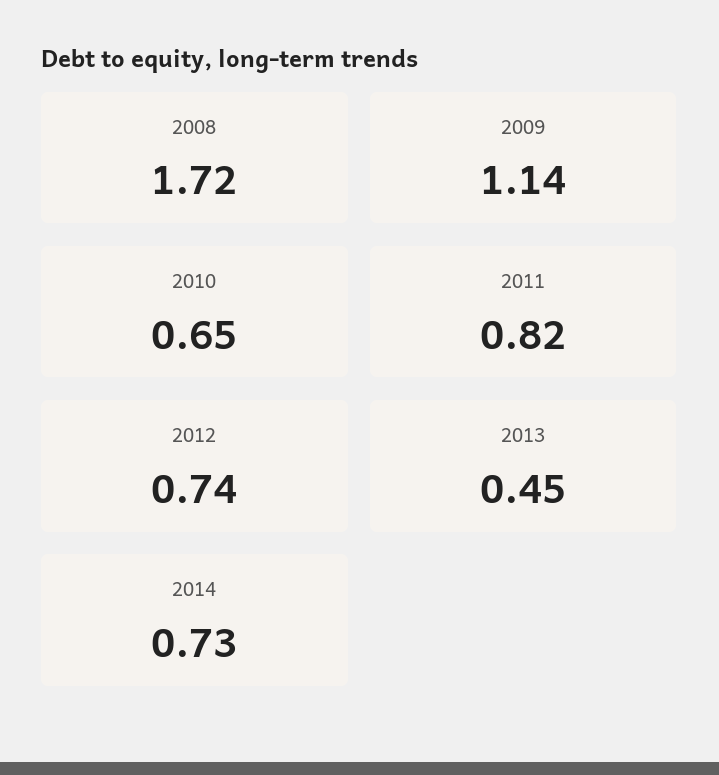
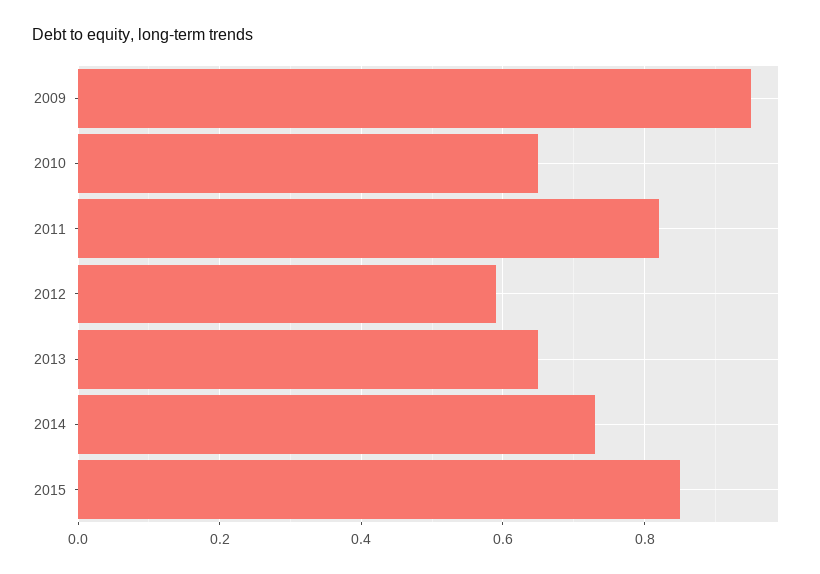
2008: 1.72 -> none
2009: 1.14 -> 0.95
2012: 0.74 -> 0.6
2013: 0.45 -> 0.65
2015: none -> 0.85

